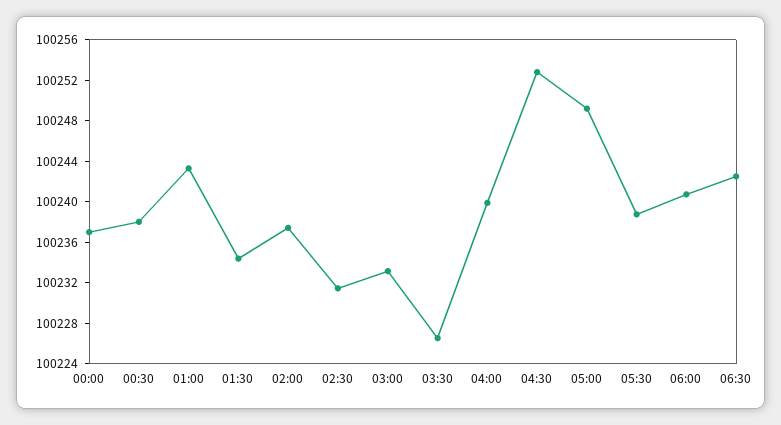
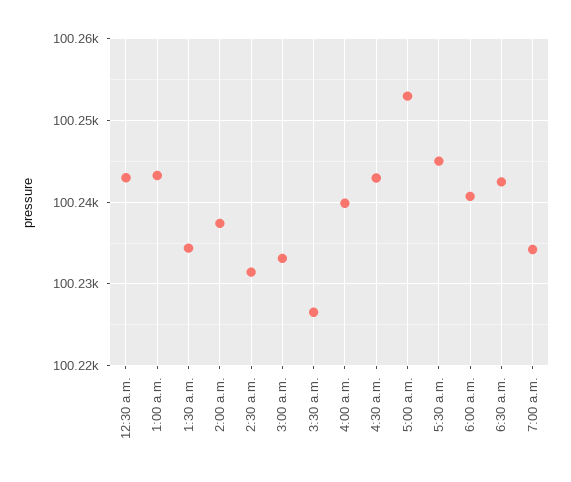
00:00: 100237 -> none
00:30: 100238 -> 100243
04:30: 100253 -> 100243
05:00: 100249 -> 100253
05:30: 100239 -> 100245
7:00 a.m.: none -> 100234

